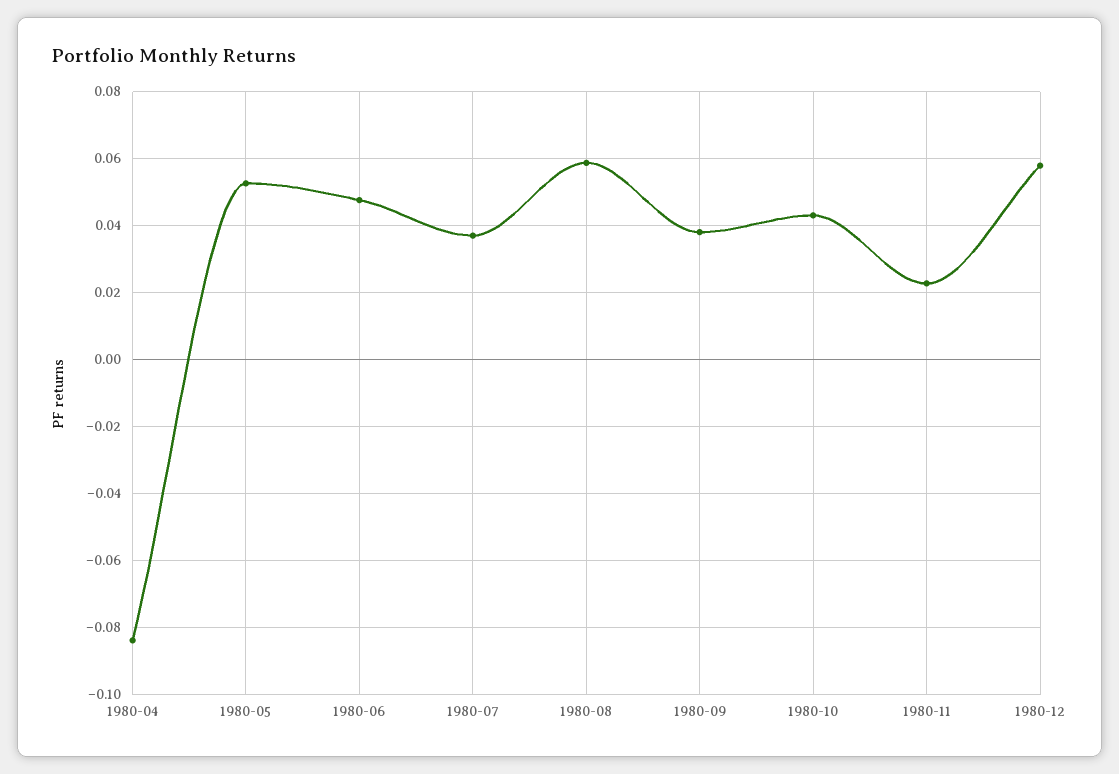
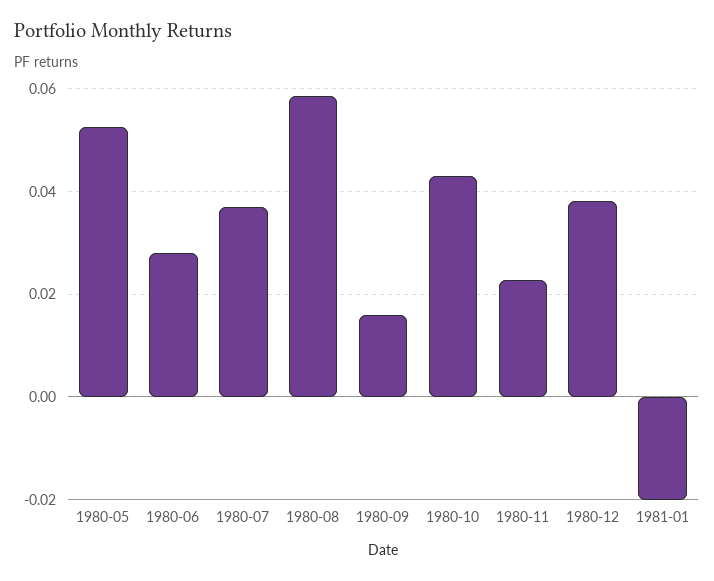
1980-04: -0.084 -> none
1980-06: 0.048 -> 0.028
1980-09: 0.038 -> 0.016
1980-12: 0.058 -> 0.038
1981-01: none -> -0.02

